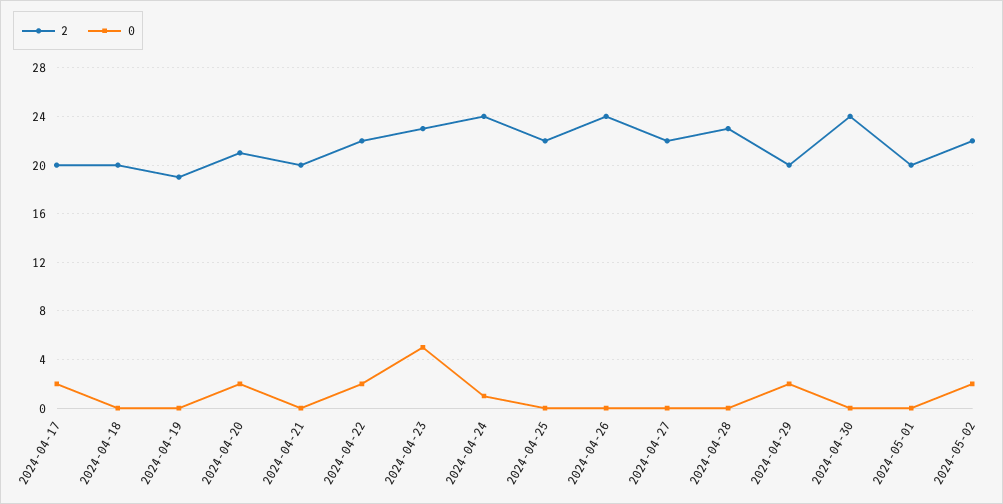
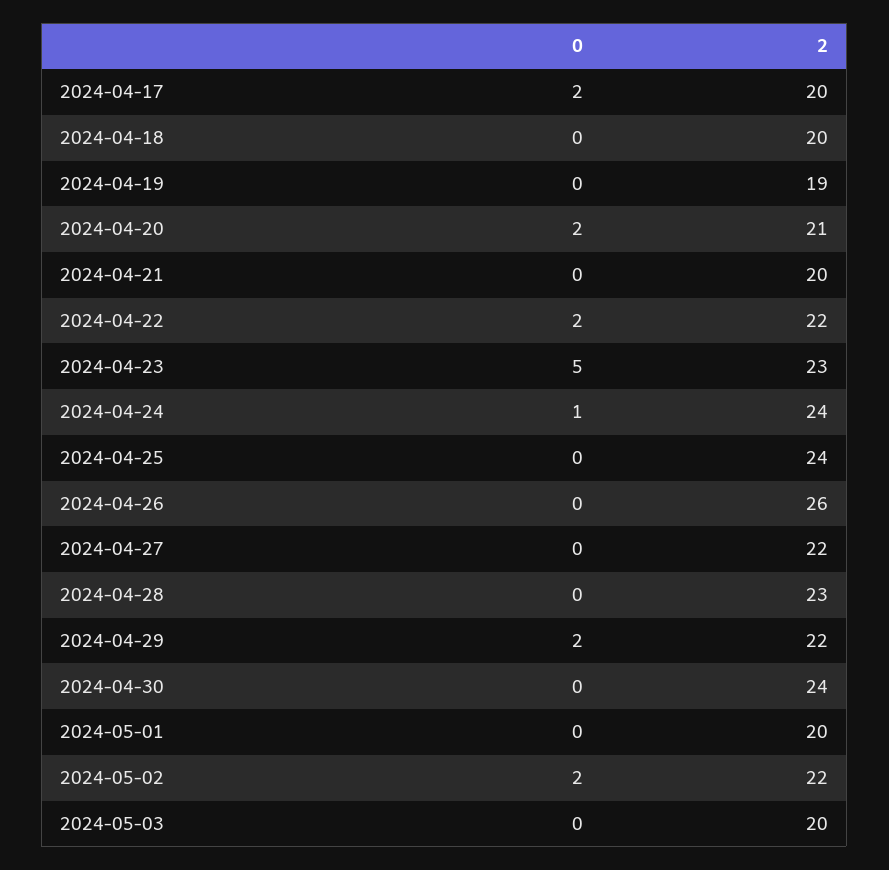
2, 2024-04-25: 22 -> 24
2, 2024-04-26: 24 -> 26
2, 2024-04-29: 20 -> 22
0, 2024-05-03: none -> 0
2, 2024-05-03: none -> 20

